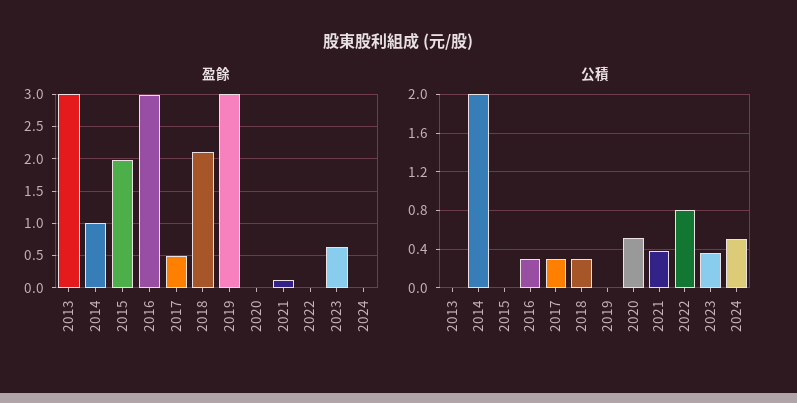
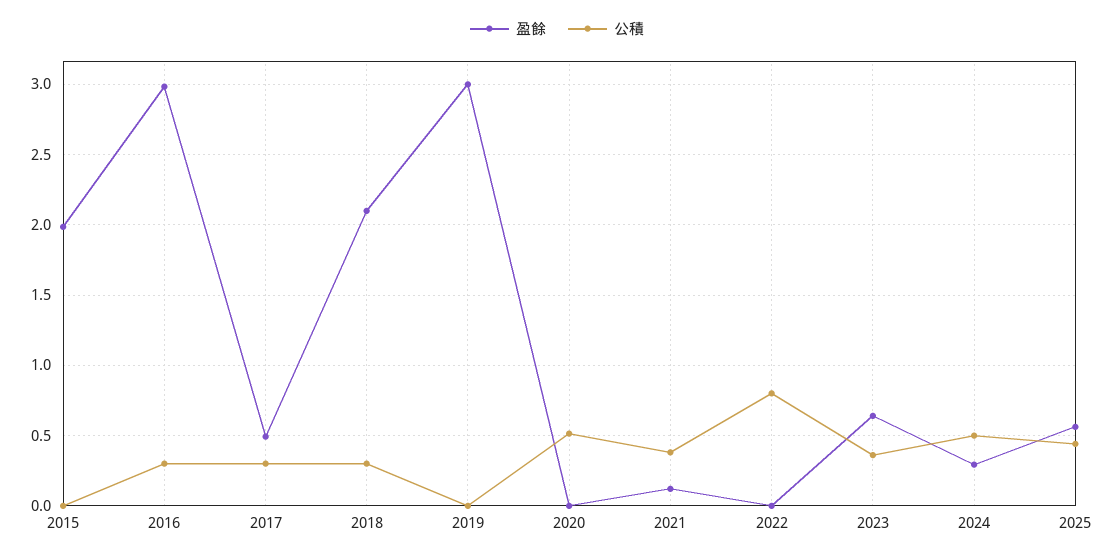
盈餘, 2013: 3 -> none
盈餘, 2014: 1 -> none
盈餘, 2024: 0 -> 0.3
公積, 2013: 0 -> none
公積, 2014: 2 -> none
盈餘, 2025: none -> 0.55
公積, 2025: none -> 0.45

